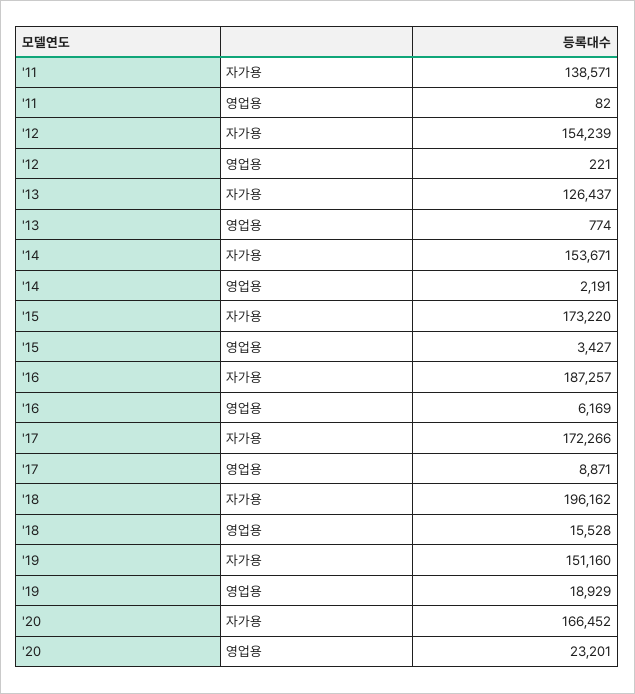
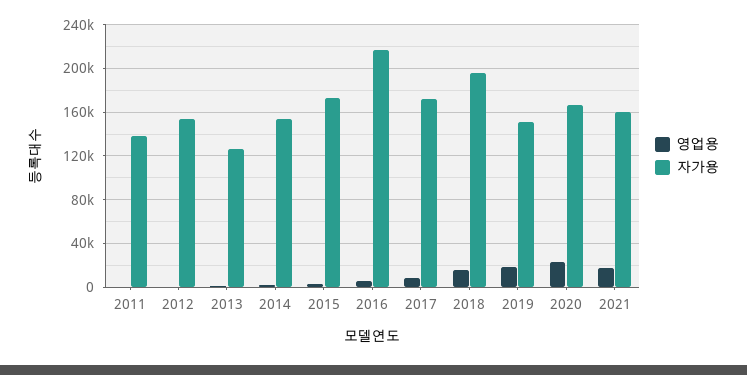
자가용, '16: 187257 -> 220000
영업용, 2021: none -> 20000
자가용, 2021: none -> 160000

